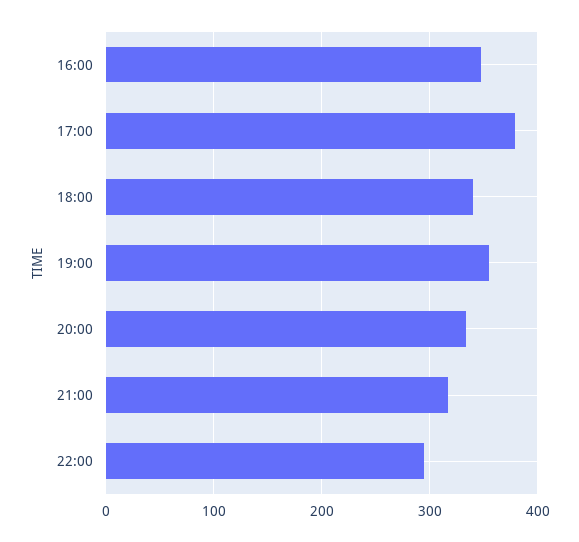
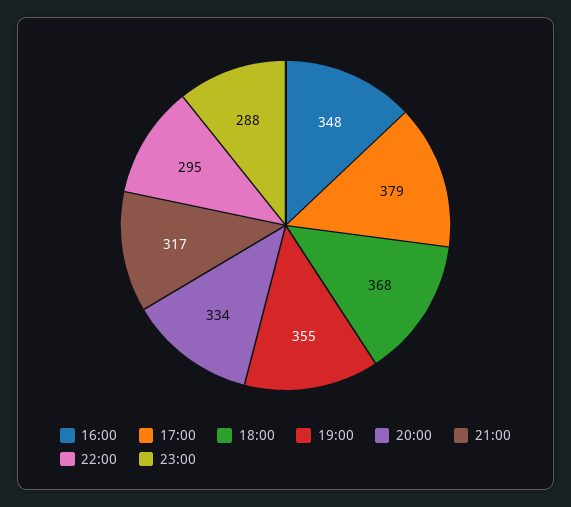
18:00: 340 -> 368
23:00: none -> 288

